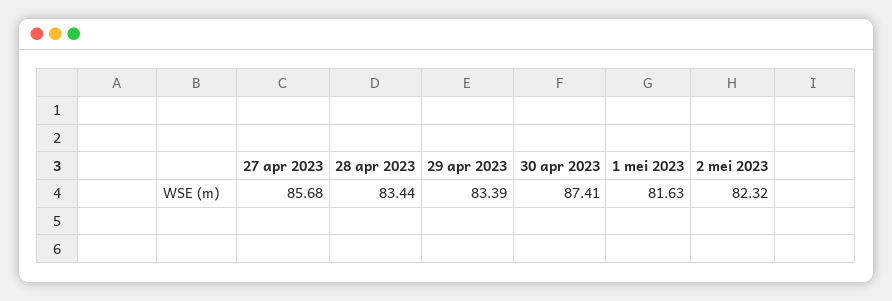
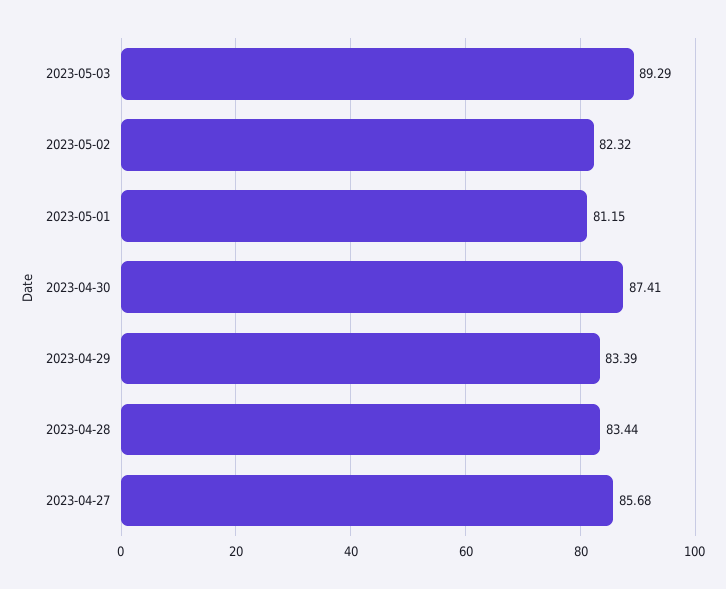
1 mei 2023: 81.63 -> 81.15
2023-05-03: none -> 89.29

